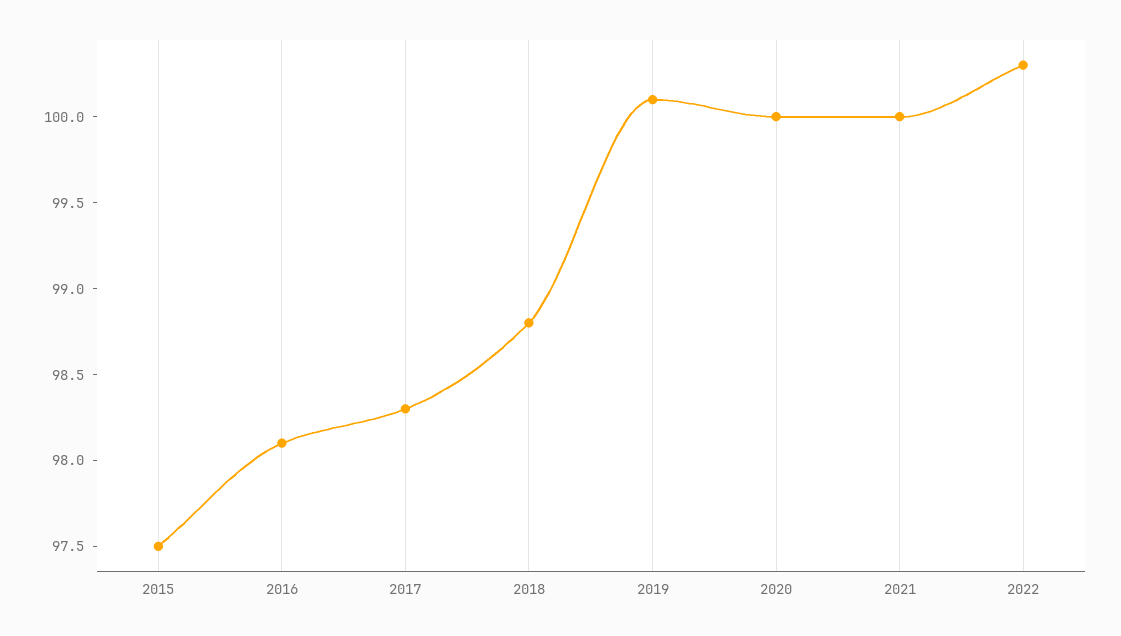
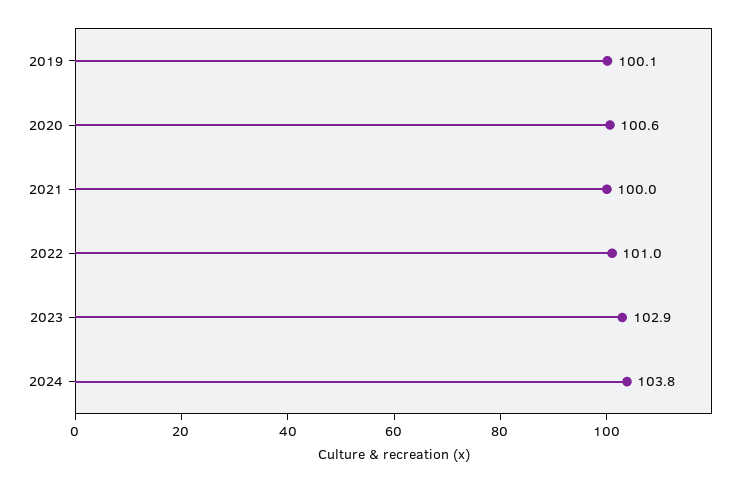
2015: 97.5 -> none
2016: 98.1 -> none
2017: 98.3 -> none
2018: 98.8 -> none
2020: 100 -> 100.6
2022: 100.3 -> 101
2023: none -> 102.9
2024: none -> 103.8

